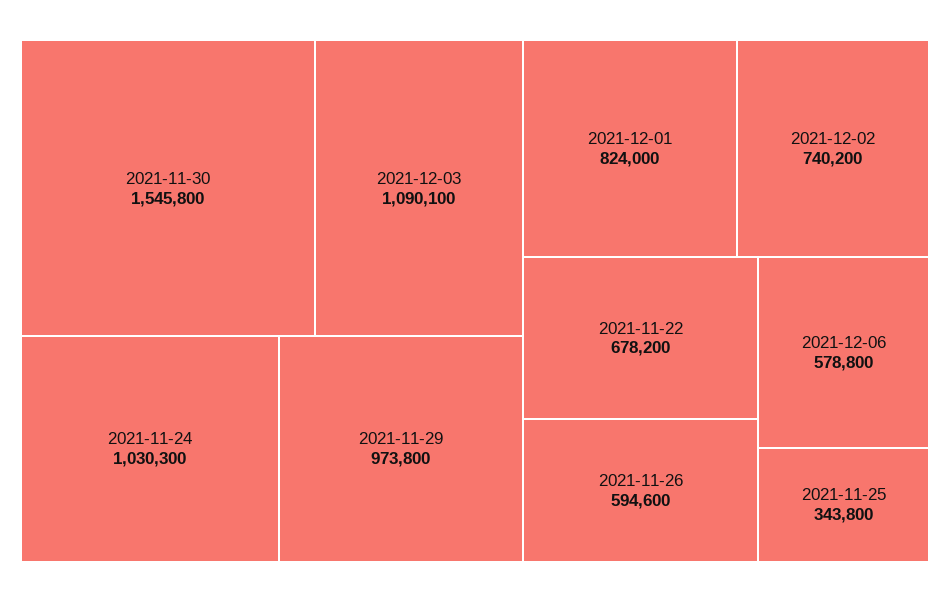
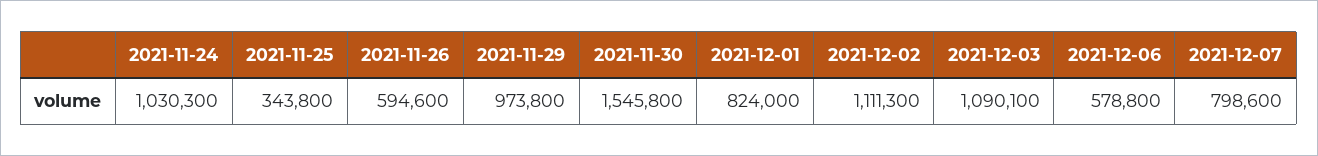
2021-12-02: 740200 -> 1111300
2021-11-22: 678200 -> none
2021-12-07: none -> 798600

